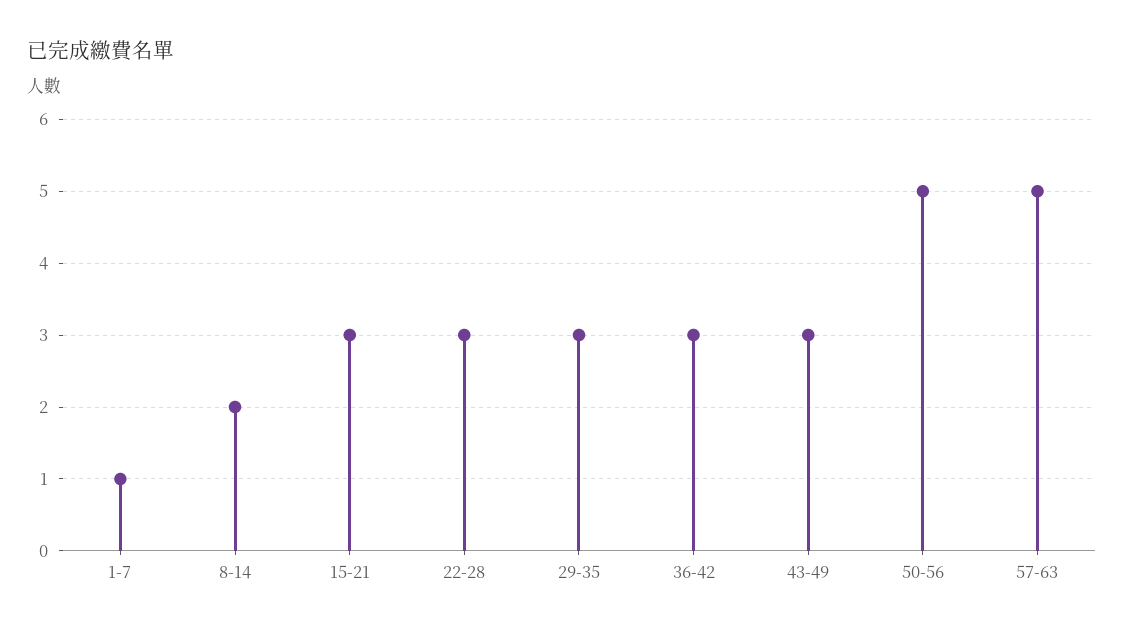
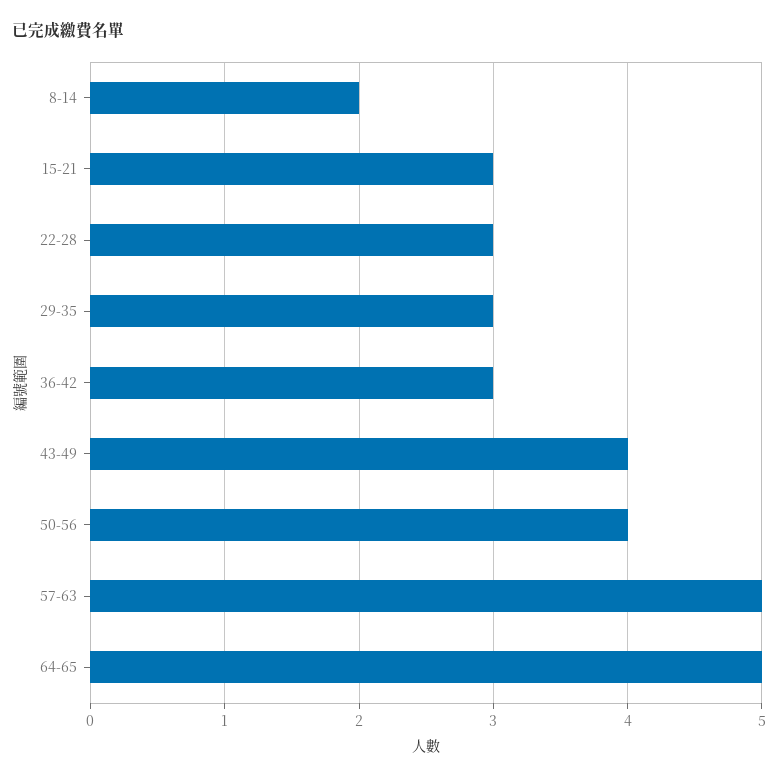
1-7: 1 -> none
43-49: 3 -> 4
50-56: 5 -> 4
64-65: none -> 5

